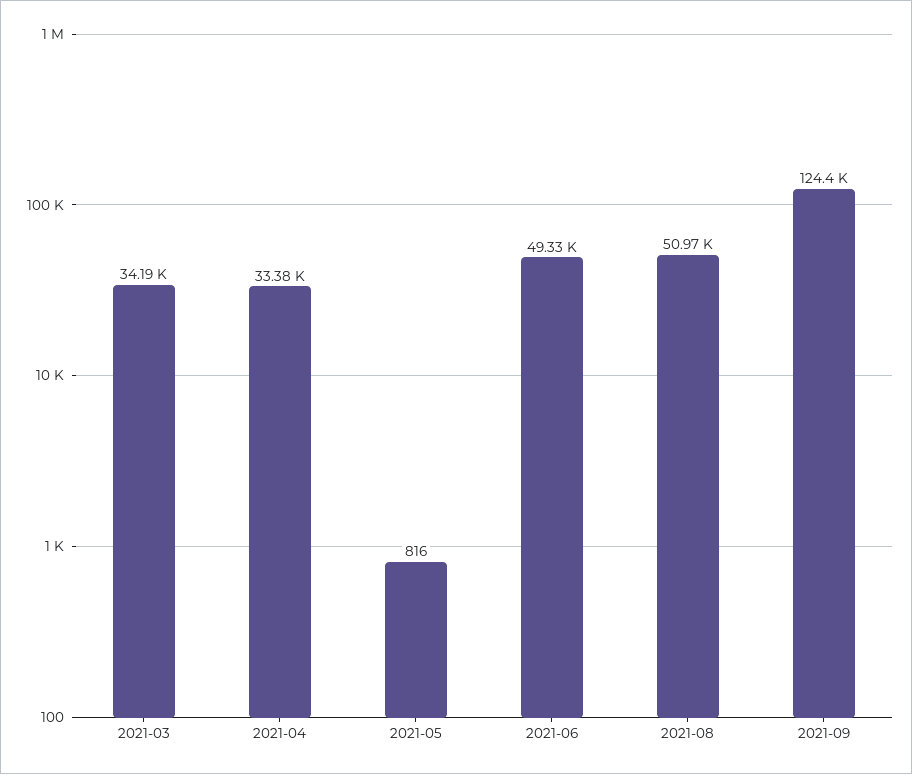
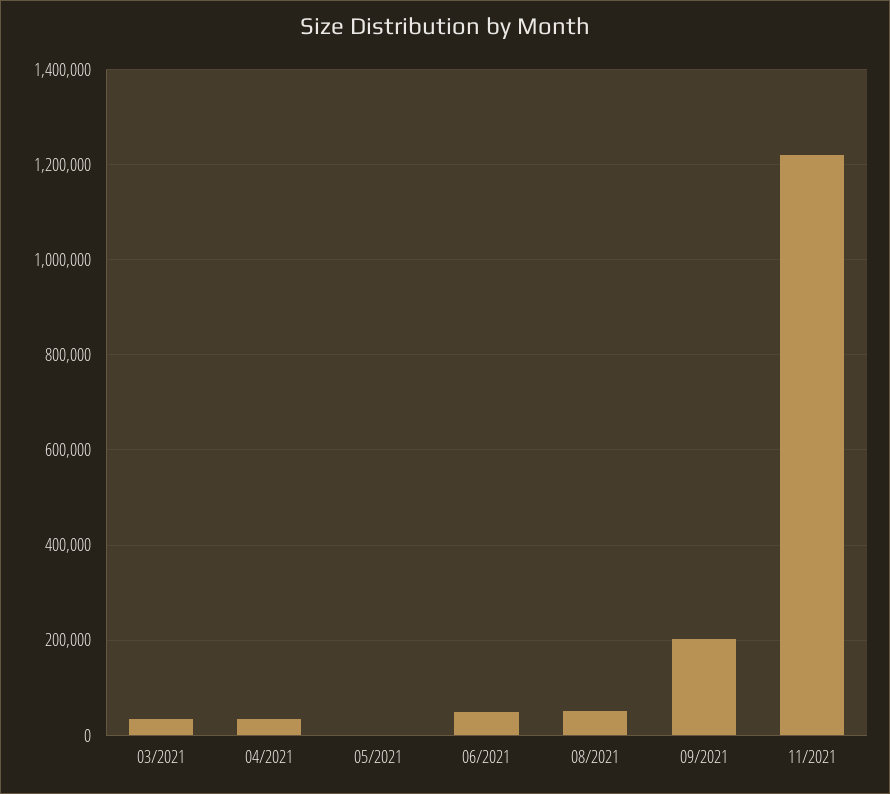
2021-09: 124400 -> 200000
11/2021: none -> 1220000

